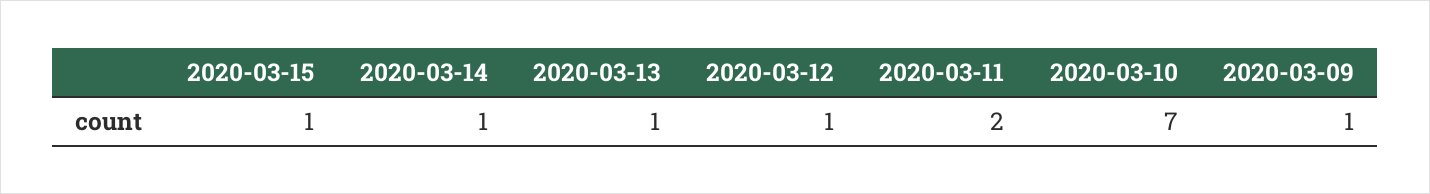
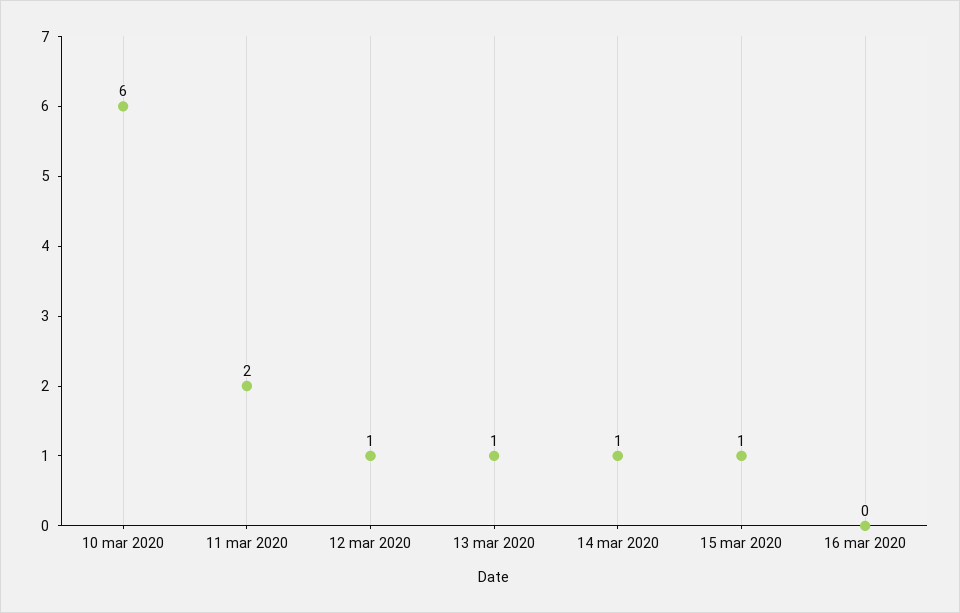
2020-03-10: 7 -> 6
2020-03-09: 1 -> none
16 mar 2020: none -> 0

